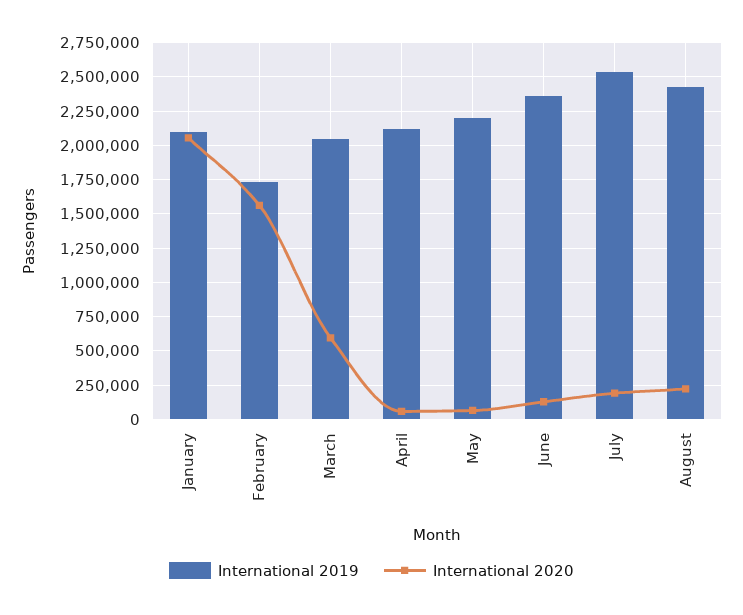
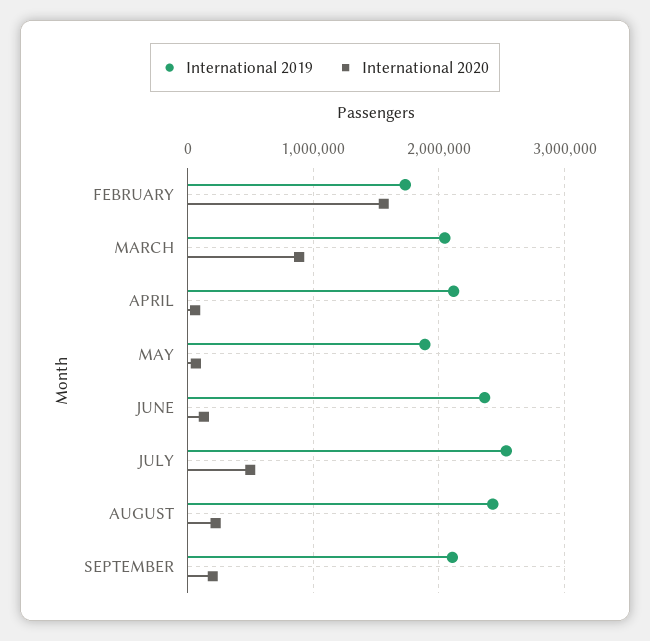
International 2019, January: 2100000 -> none
International 2020, January: 2050000 -> none
International 2020, March: 600000 -> 900000
International 2019, May: 2200000 -> 1900000
International 2020, July: 200000 -> 500000
International 2019, SEPTEMBER: none -> 2100000
International 2020, SEPTEMBER: none -> 200000

